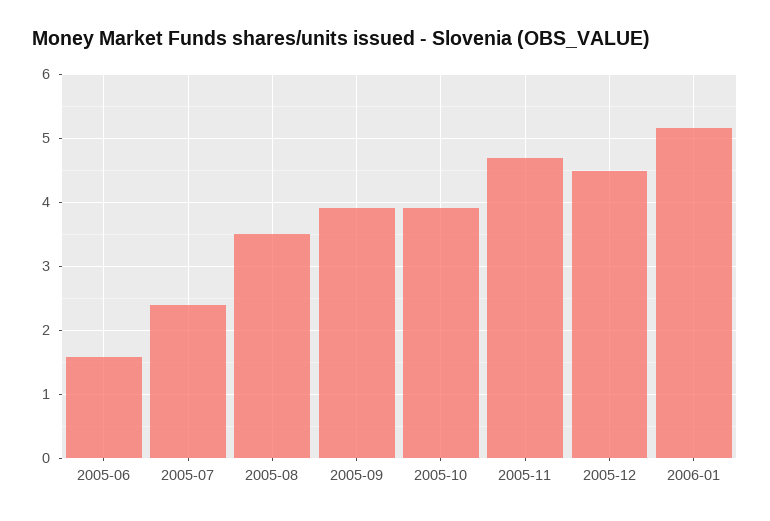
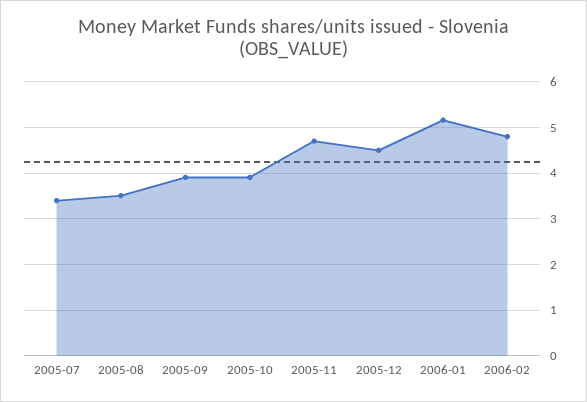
2005-06: 1.6 -> none
2005-07: 2.4 -> 3.4
2006-02: none -> 4.8

